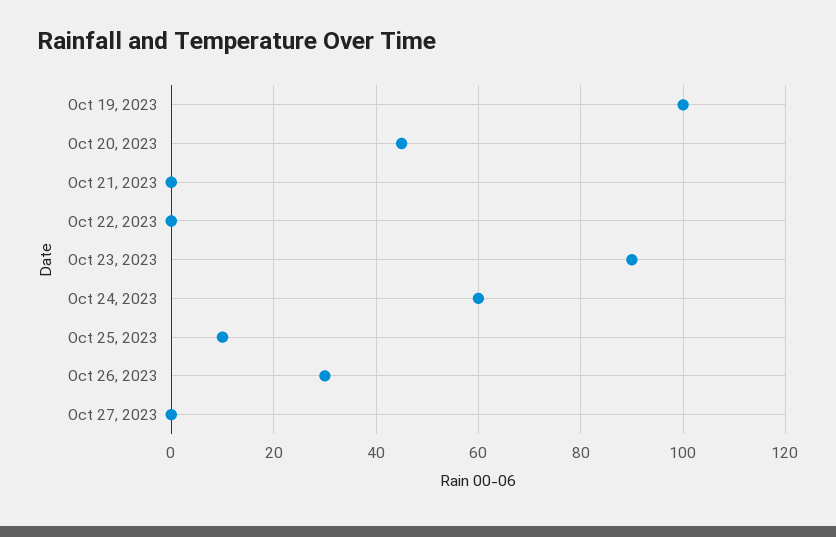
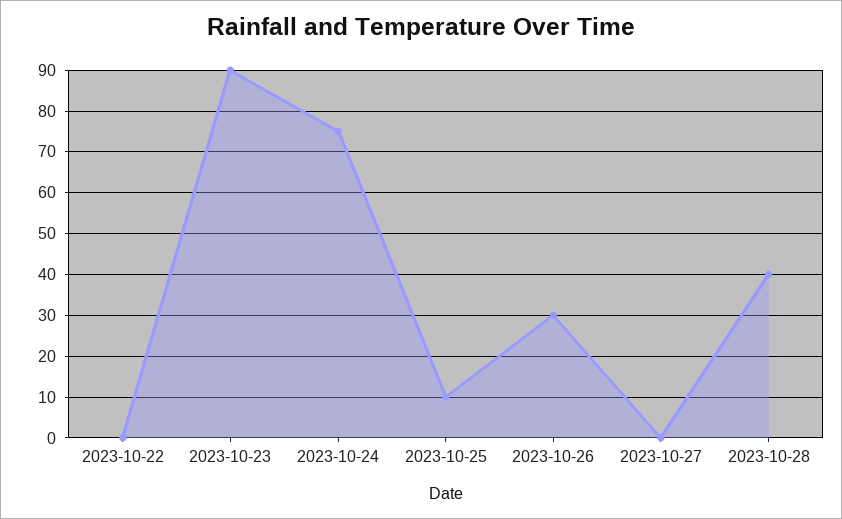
Oct 19, 2023: 100 -> none
Oct 20, 2023: 45 -> none
Oct 21, 2023: 0 -> none
Oct 24, 2023: 60 -> 75
2023-10-28: none -> 40

